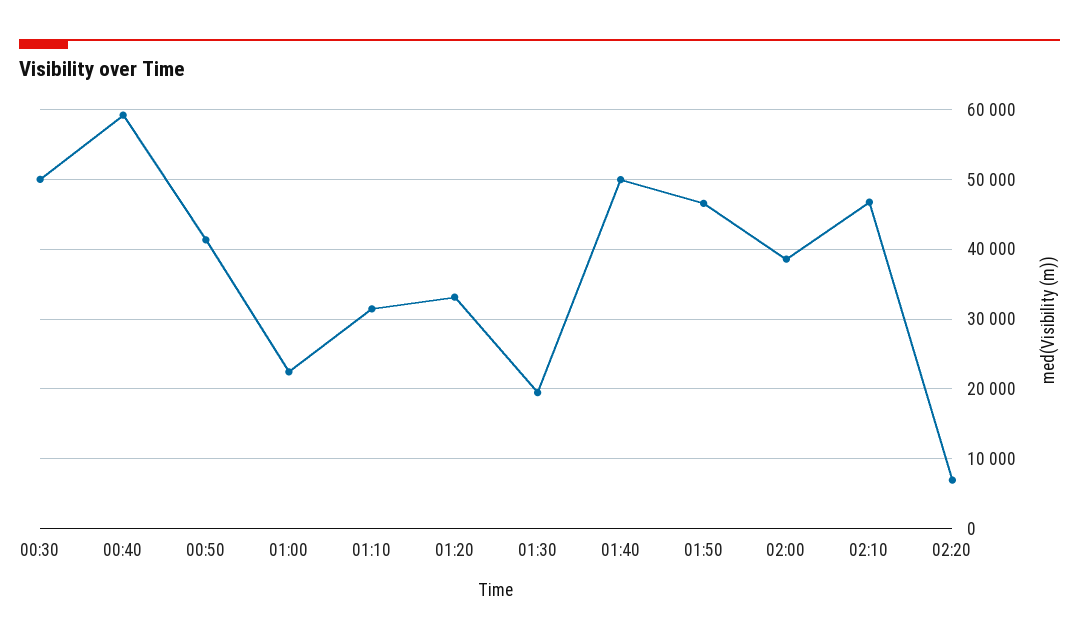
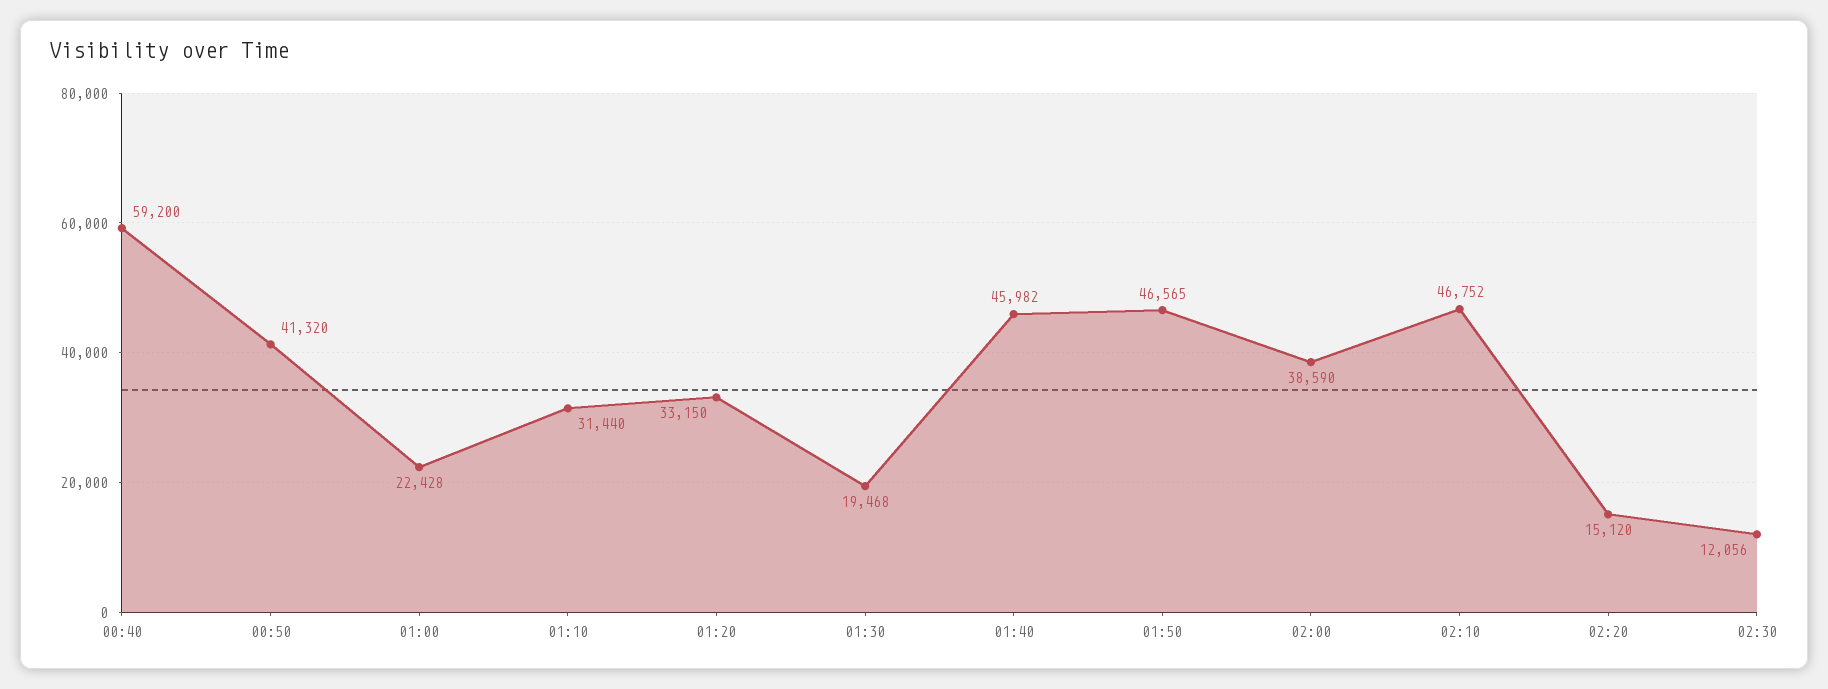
00:30: 50000 -> none
01:40: 50000 -> 45982
02:20: 7000 -> 15120
02:30: none -> 12056

